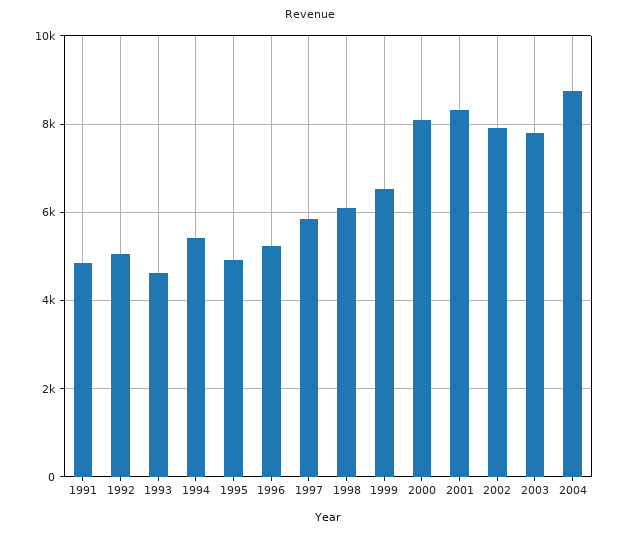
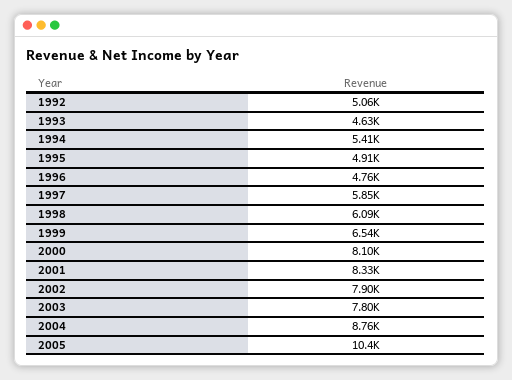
1991: 4800 -> none
1996: 5200 -> 4760
2005: none -> 10400

